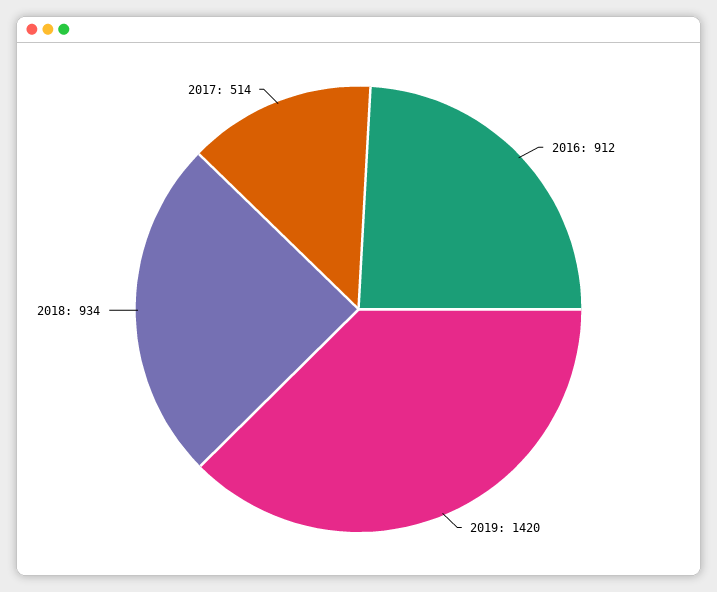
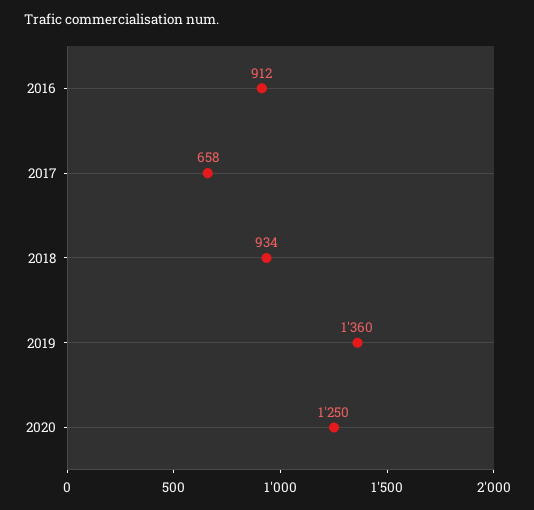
2019: 1420 -> 1360
2017: 514 -> 658
2020: none -> 1250

